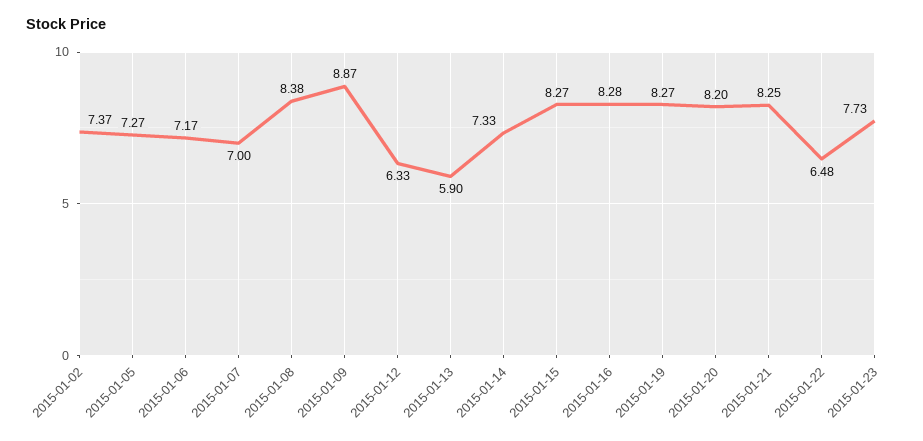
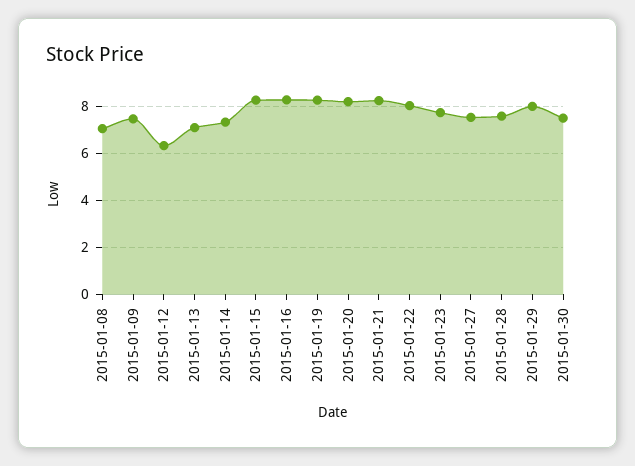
2015-01-02: 7.37 -> none
2015-01-05: 7.27 -> none
2015-01-06: 7.17 -> none
2015-01-07: 7 -> none
2015-01-08: 8.38 -> 7
2015-01-09: 8.87 -> 7.5
2015-01-13: 5.9 -> 7
2015-01-22: 6.48 -> 8
2015-01-27: none -> 7.5
2015-01-28: none -> 7.5
2015-01-29: none -> 8
2015-01-30: none -> 7.5

